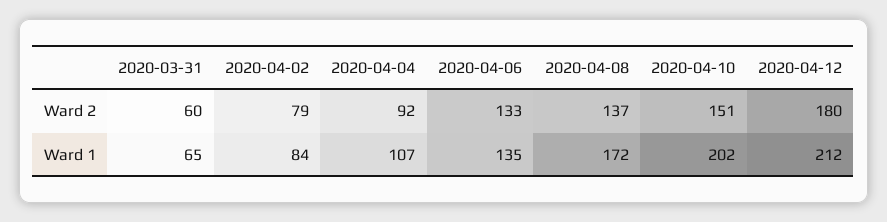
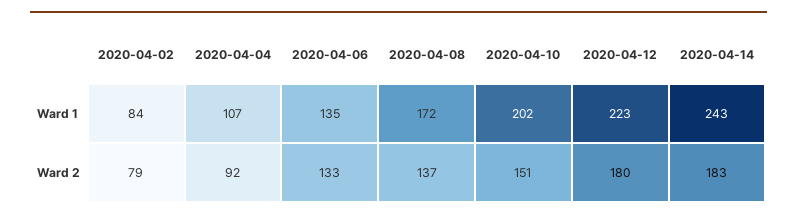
2020-03-31, Ward 2: 60 -> none
2020-03-31, Ward 1: 65 -> none
2020-04-12, Ward 1: 212 -> 223
2020-04-14, Ward 1: none -> 243
2020-04-14, Ward 2: none -> 183

